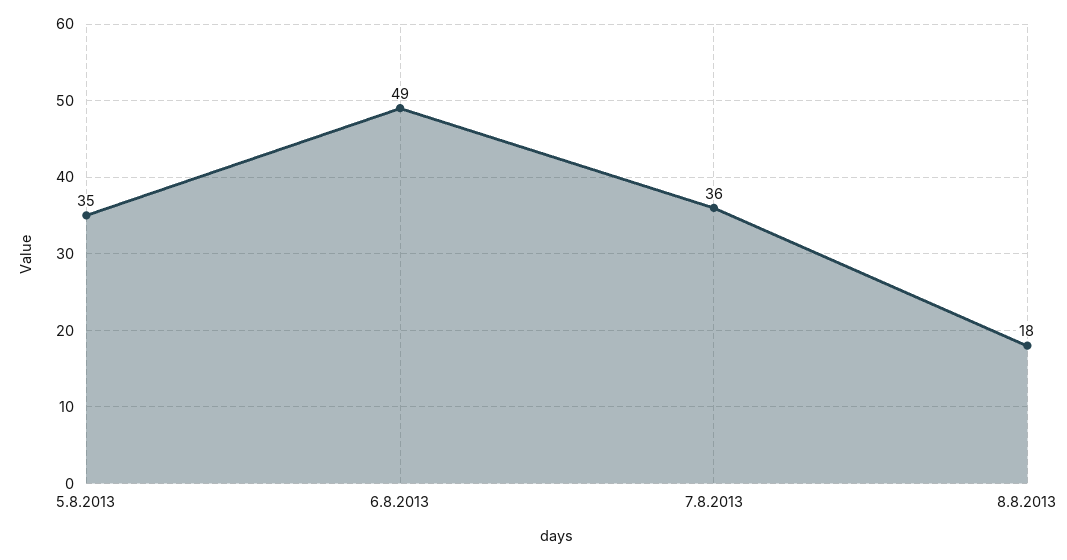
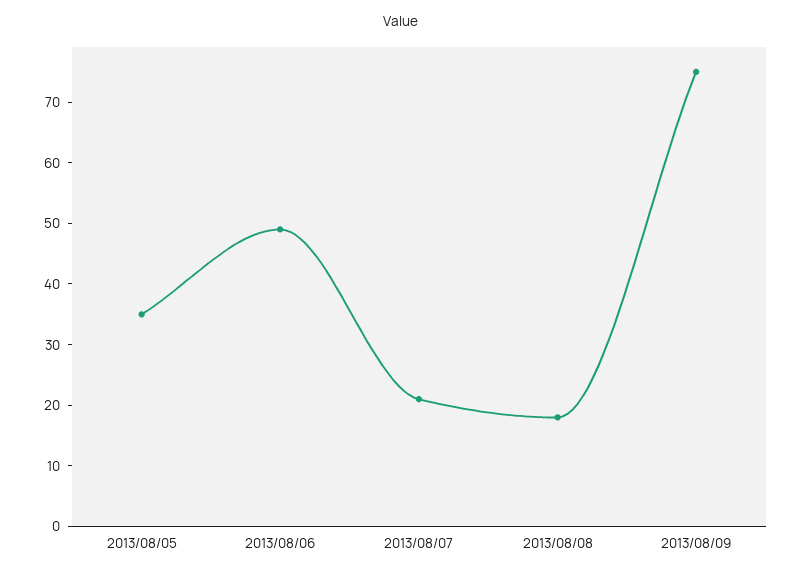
7.8.2013: 36 -> 20
2013/08/09: none -> 75

